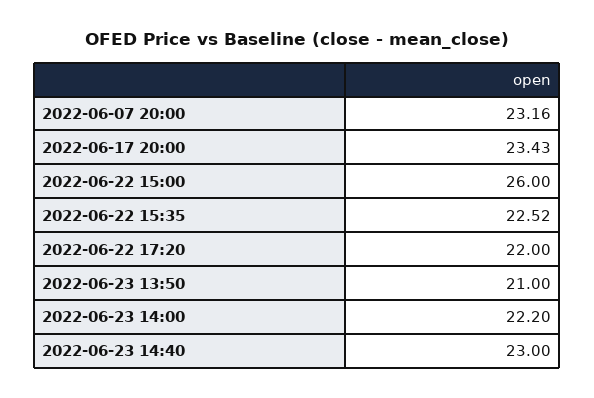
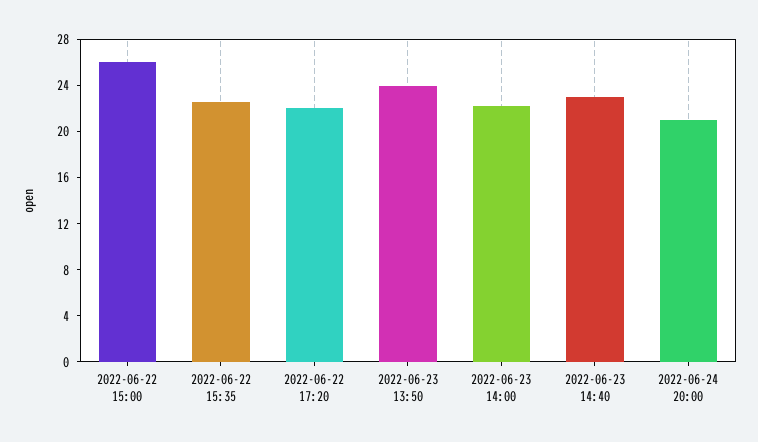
2022-06-07 20:00: 23.16 -> none
2022-06-17 20:00: 23.43 -> none
2022-06-23 13:50: 21 -> 24
2022-06-24 20:00: none -> 21

